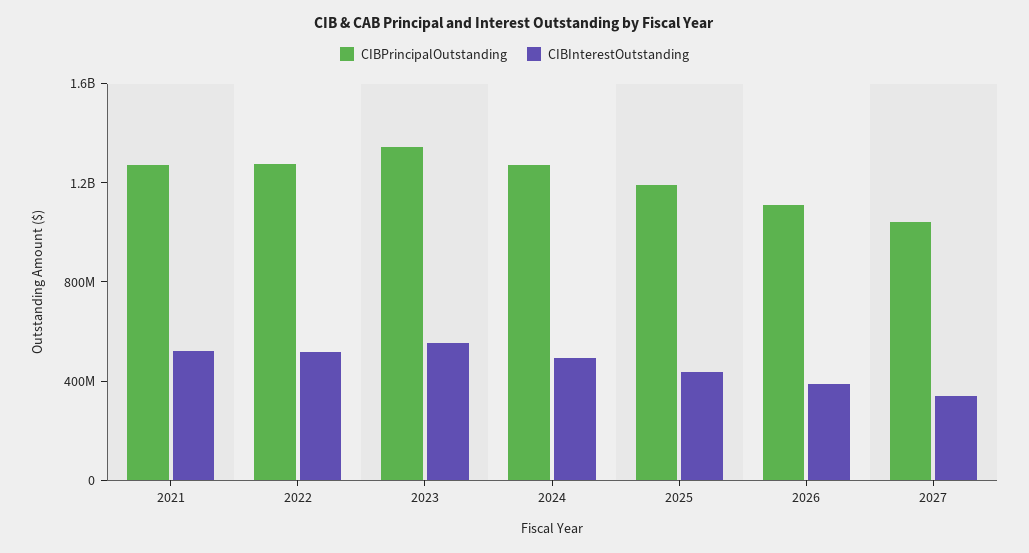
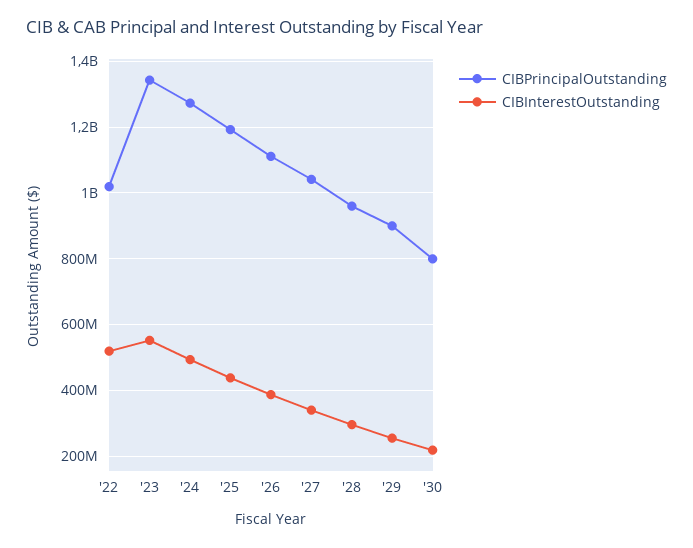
CIBPrincipalOutstanding, 2021: 1300000000 -> none
CIBInterestOutstanding, 2021: 500000000 -> none
CIBPrincipalOutstanding, 2022: 1300000000 -> 1020000000
CIBPrincipalOutstanding, '28: none -> 960000000
CIBInterestOutstanding, '28: none -> 300000000
CIBPrincipalOutstanding, '29: none -> 900000000
CIBInterestOutstanding, '29: none -> 260000000
CIBPrincipalOutstanding, '30: none -> 800000000
CIBInterestOutstanding, '30: none -> 220000000

